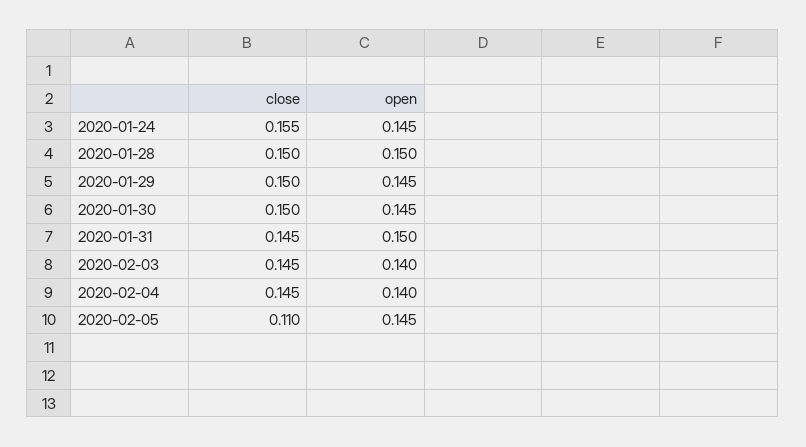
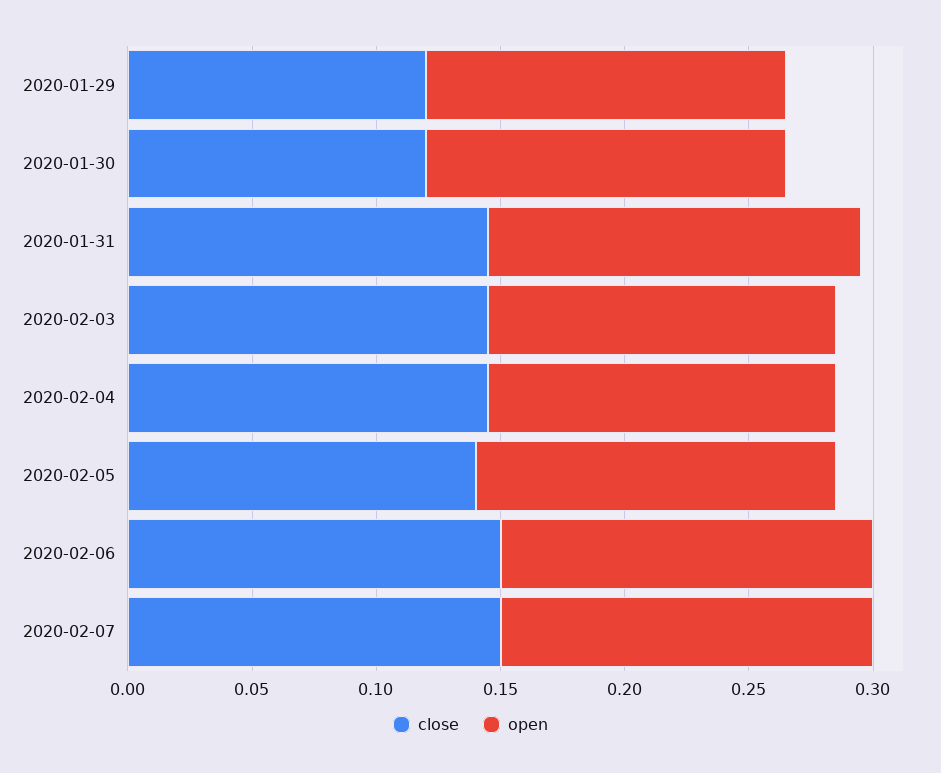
close, 2020-01-24: 0.155 -> none
open, 2020-01-24: 0.145 -> none
close, 2020-01-28: 0.15 -> none
open, 2020-01-28: 0.15 -> none
close, 2020-01-29: 0.15 -> 0.12
close, 2020-01-30: 0.15 -> 0.12
close, 2020-02-05: 0.11 -> 0.14
close, 2020-02-06: none -> 0.15
open, 2020-02-06: none -> 0.15
close, 2020-02-07: none -> 0.15
open, 2020-02-07: none -> 0.15

